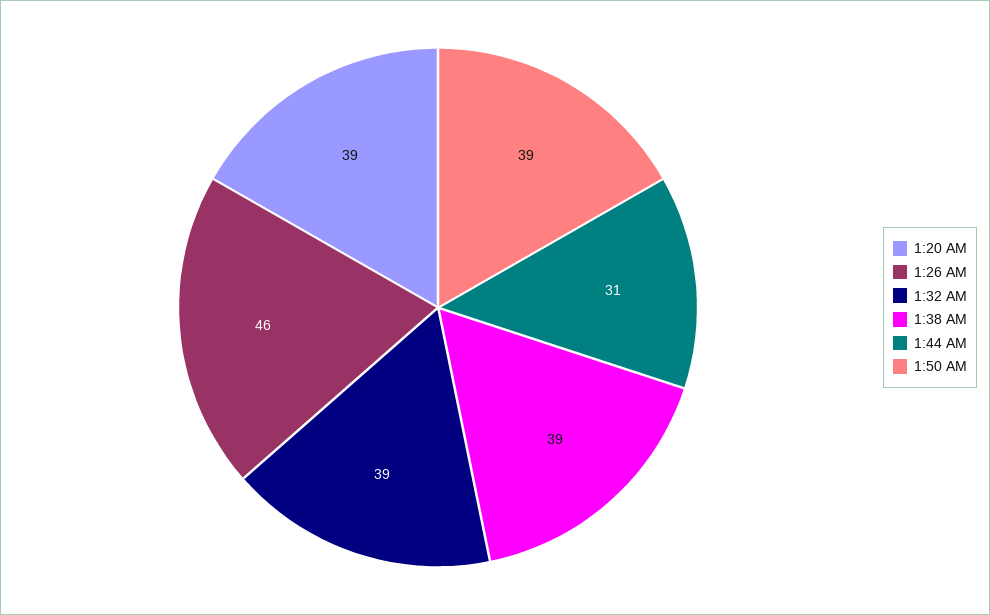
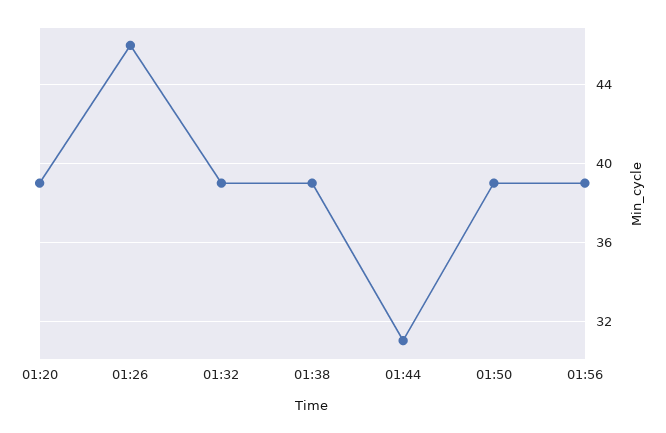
01:56: none -> 39

